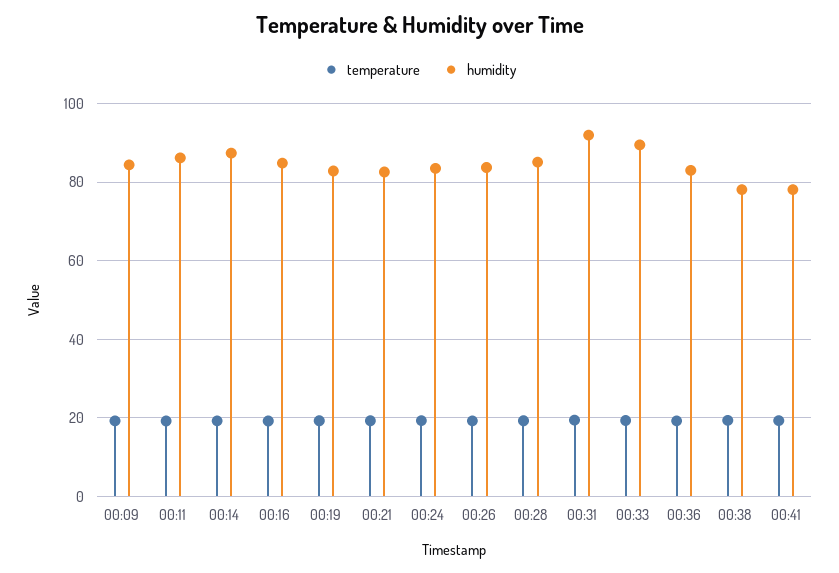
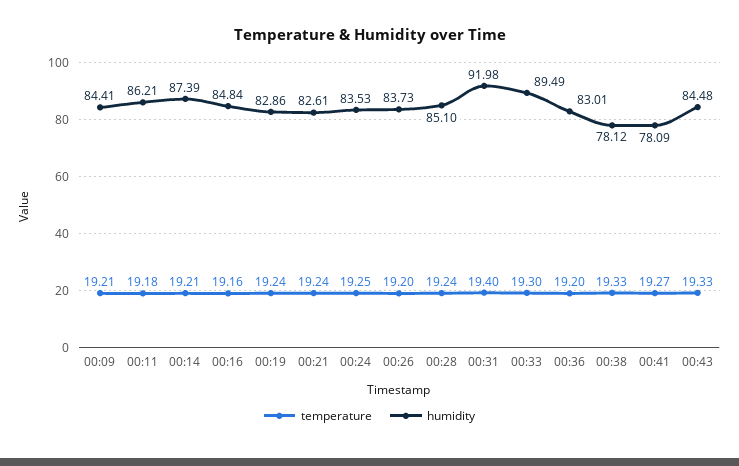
temperature, 00:43: none -> 19.33
humidity, 00:43: none -> 84.48

